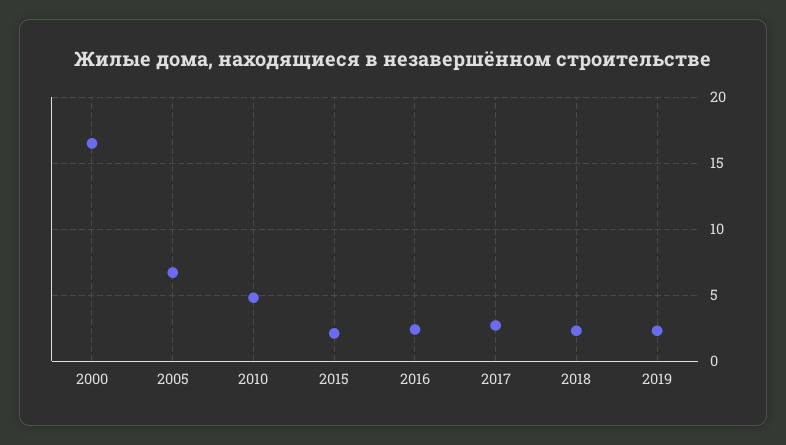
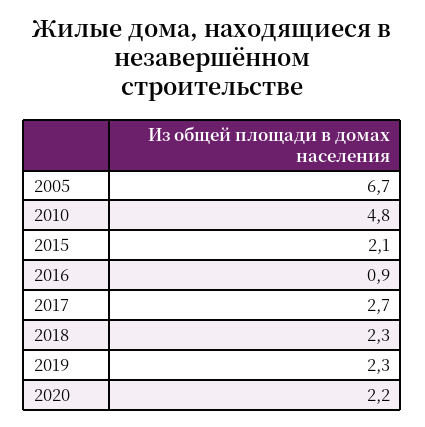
2000: 16.5 -> none
2016: 2.5 -> 0.9
2020: none -> 2.2

